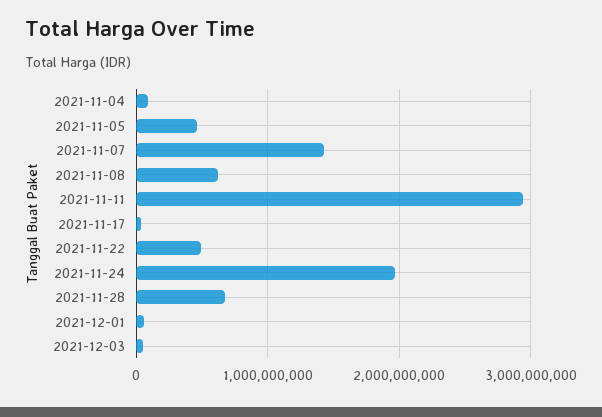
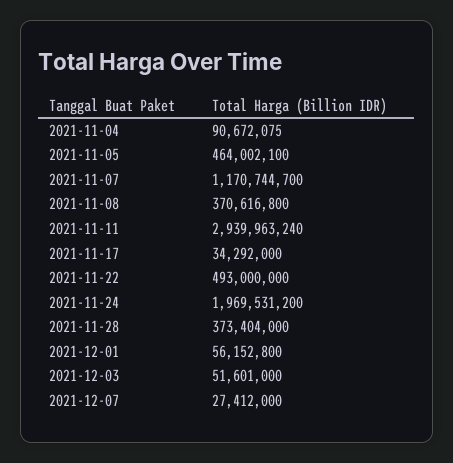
2021-11-07: 1400000000 -> 1170744700
2021-11-08: 600000000 -> 370616800
2021-11-28: 700000000 -> 373404000
2021-12-07: none -> 27412000

